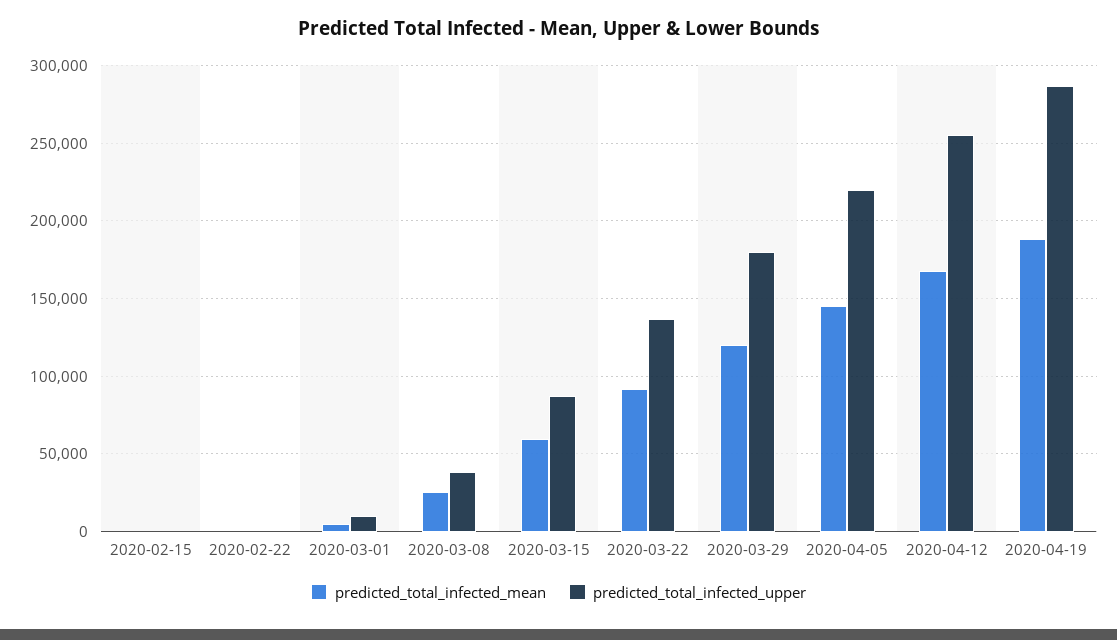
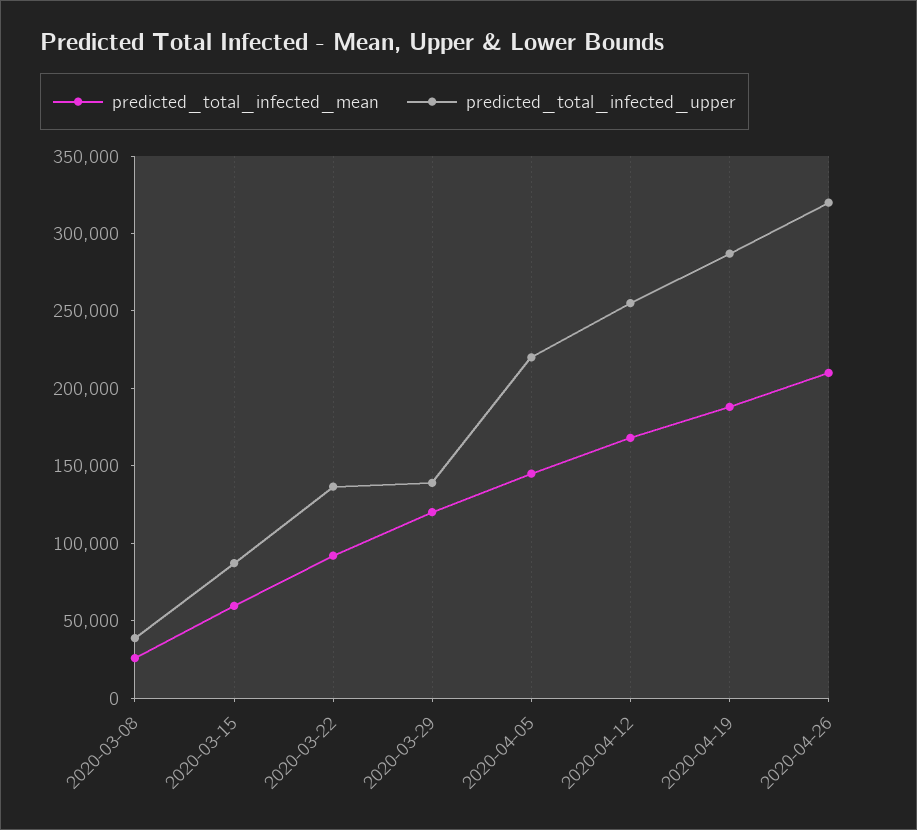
predicted_total_infected_mean, 2020-02-15: 0 -> none
predicted_total_infected_upper, 2020-02-15: 0 -> none
predicted_total_infected_mean, 2020-02-22: 0 -> none
predicted_total_infected_upper, 2020-02-22: 0 -> none
predicted_total_infected_mean, 2020-03-01: 5000 -> none
predicted_total_infected_upper, 2020-03-01: 10000 -> none
predicted_total_infected_upper, 2020-03-29: 180000 -> 140000
predicted_total_infected_mean, 2020-04-26: none -> 210000
predicted_total_infected_upper, 2020-04-26: none -> 320000

